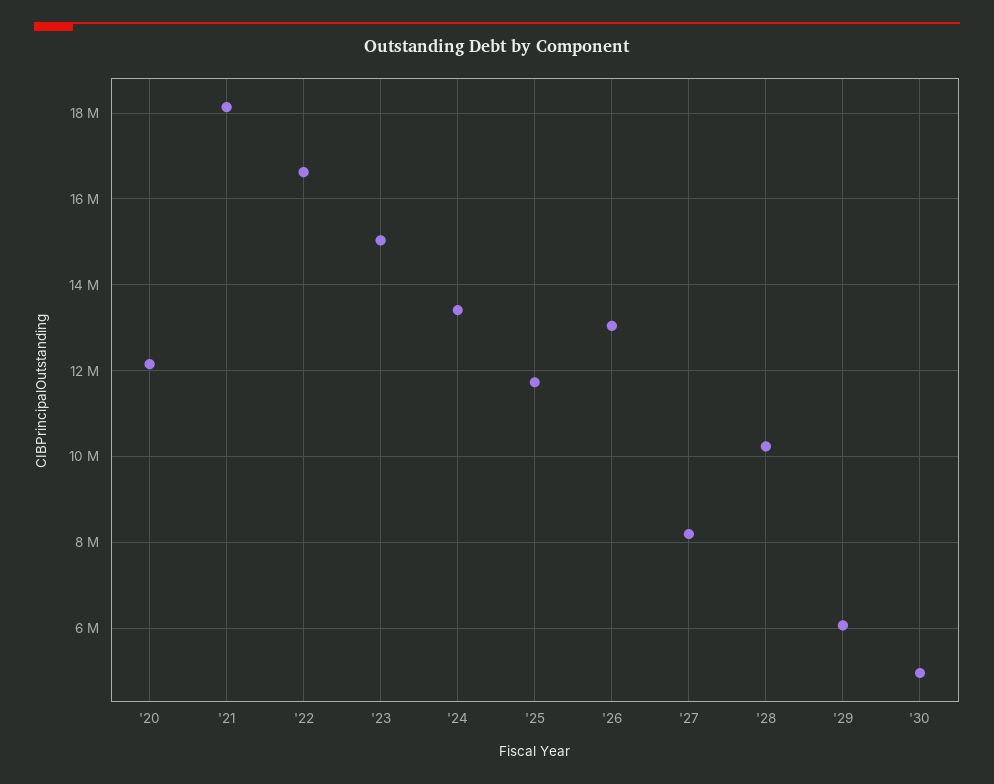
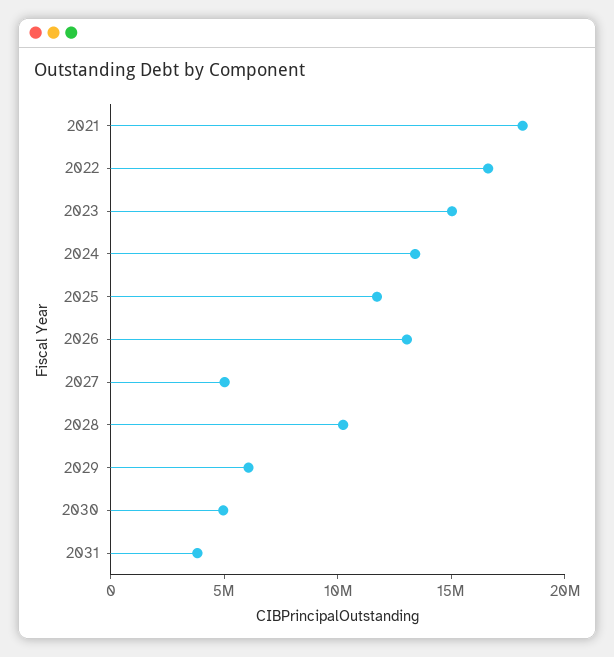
'20: 12200000 -> none
'27: 8200000 -> 5000000
2031: none -> 4000000

